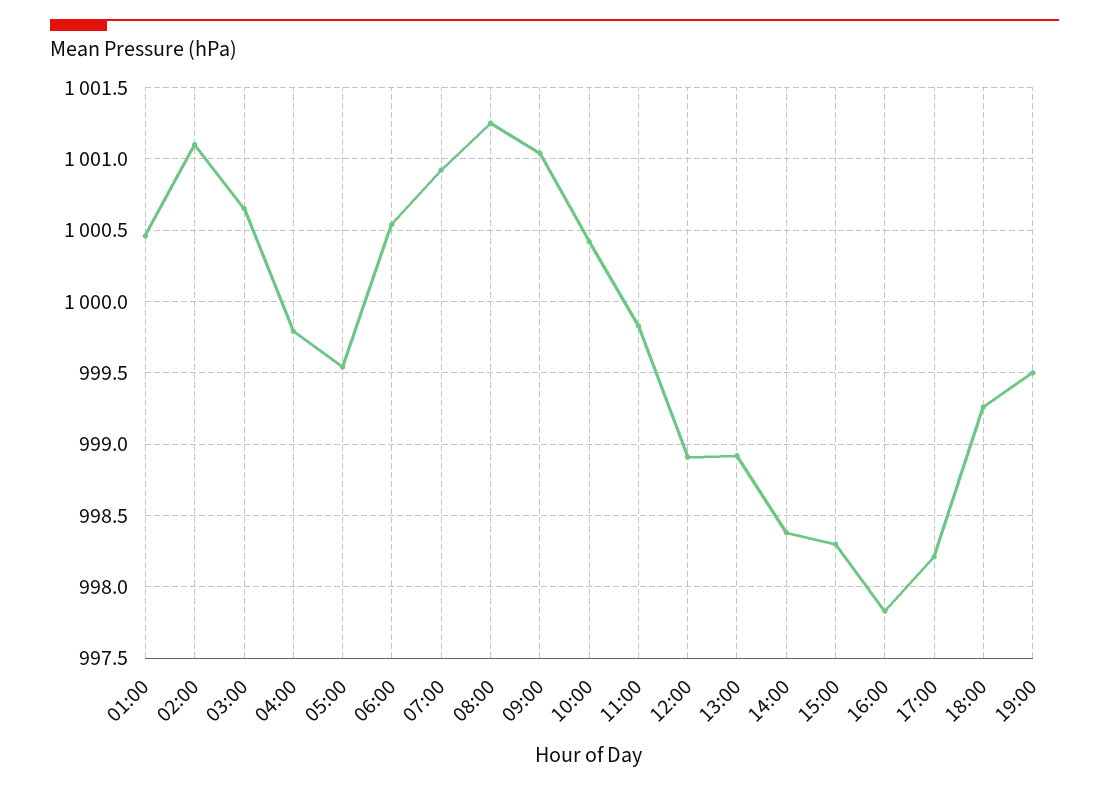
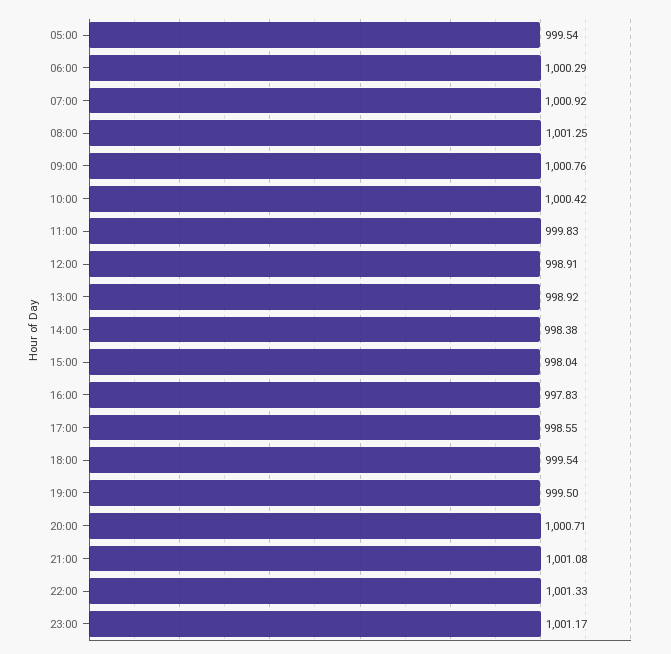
01:00: 1000.45 -> none
02:00: 1001.1 -> none
03:00: 1000.65 -> none
04:00: 999.8 -> none
06:00: 1000.55 -> 1000.29
09:00: 1001.05 -> 1000.76
15:00: 998.3 -> 998.04
17:00: 998.2 -> 998.55
18:00: 999.25 -> 999.54
20:00: none -> 1000.71
21:00: none -> 1001.08
22:00: none -> 1001.33
23:00: none -> 1001.17

